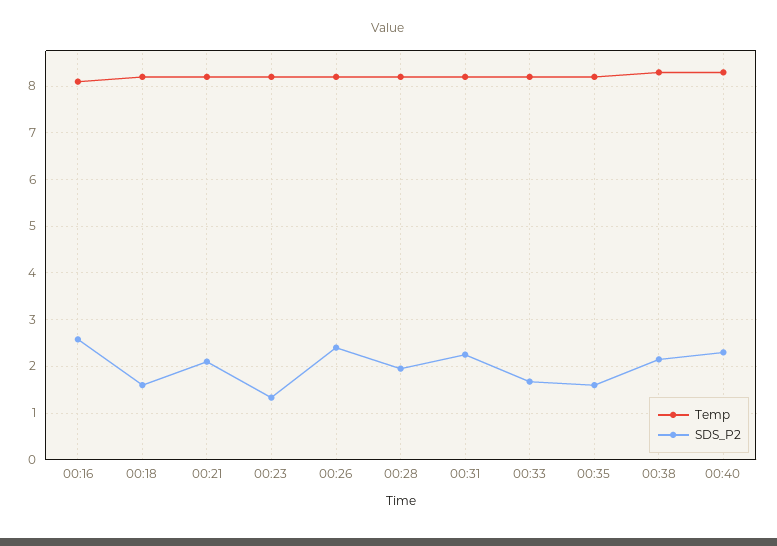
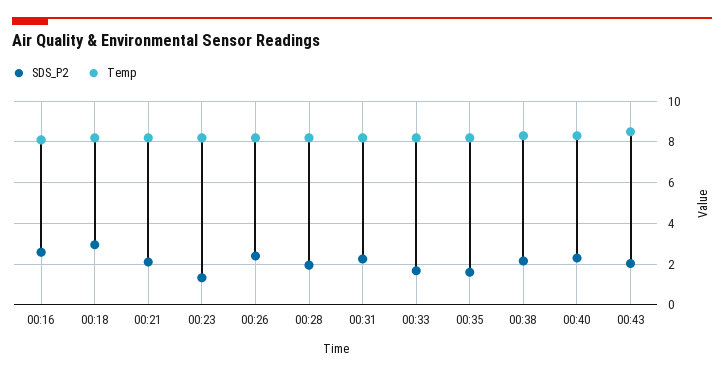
SDS_P2, 00:18: 1.6 -> 3
SDS_P2, 00:43: none -> 2
Temp, 00:43: none -> 8.5

